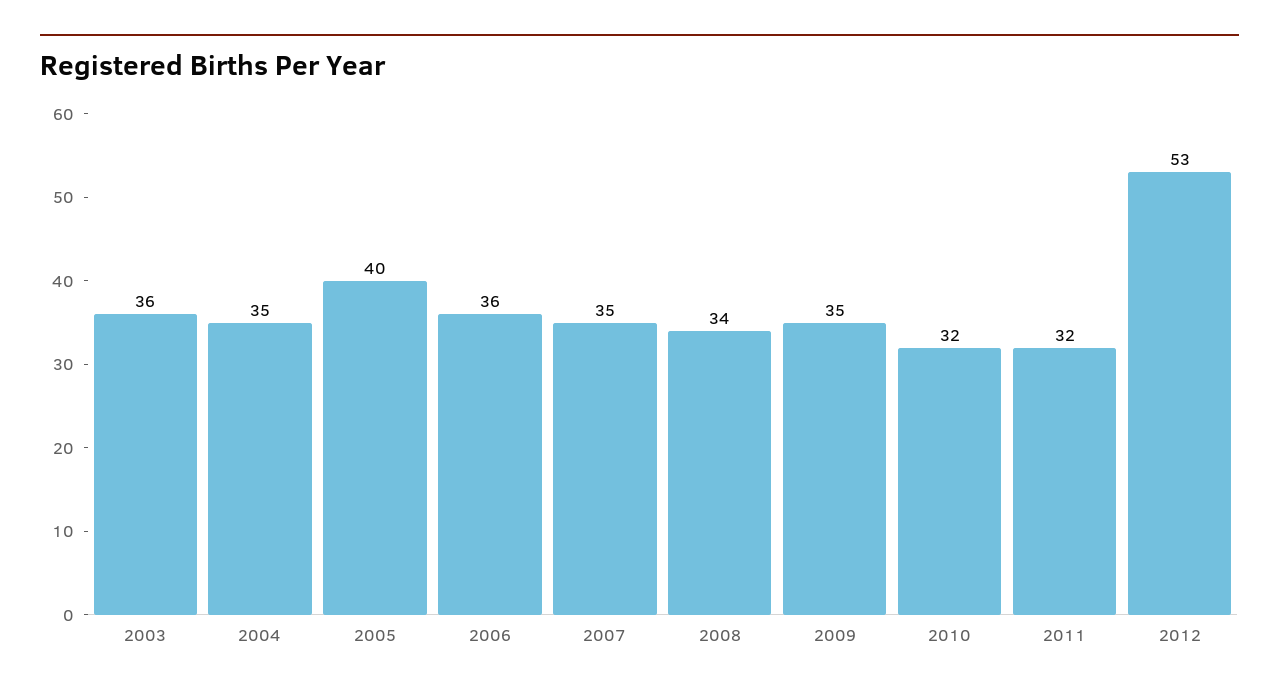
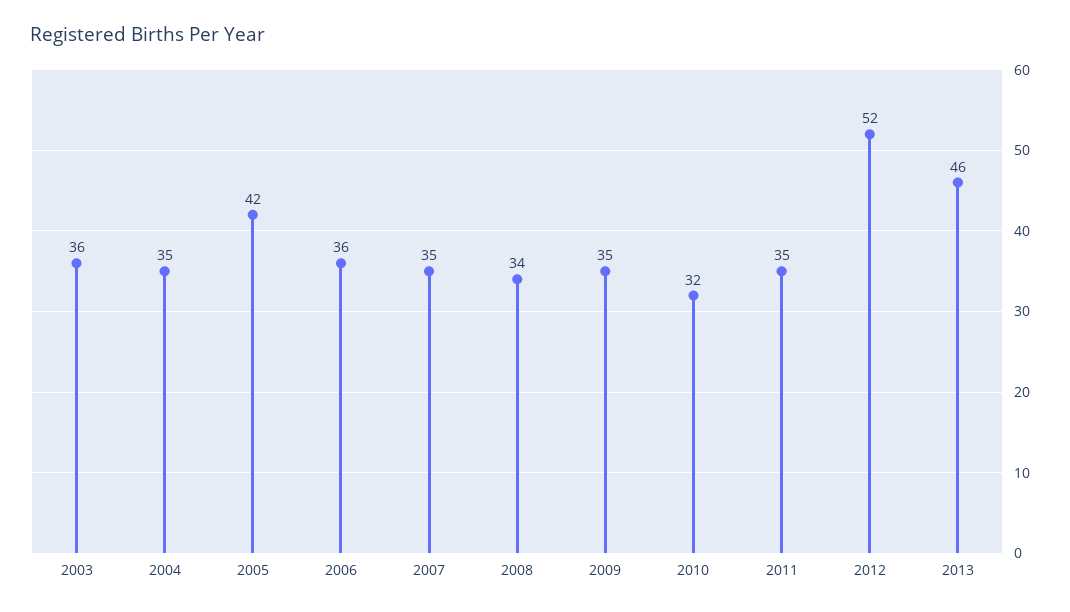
2005: 40 -> 42
2011: 32 -> 35
2012: 53 -> 52
2013: none -> 46

